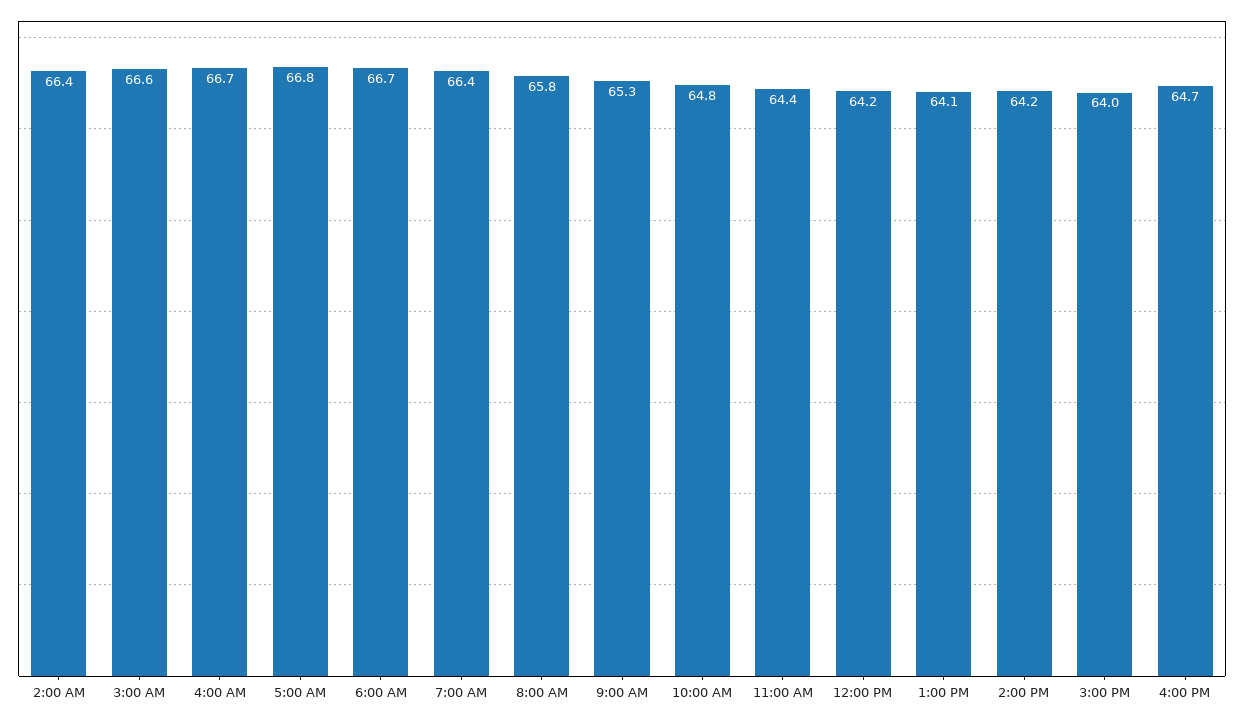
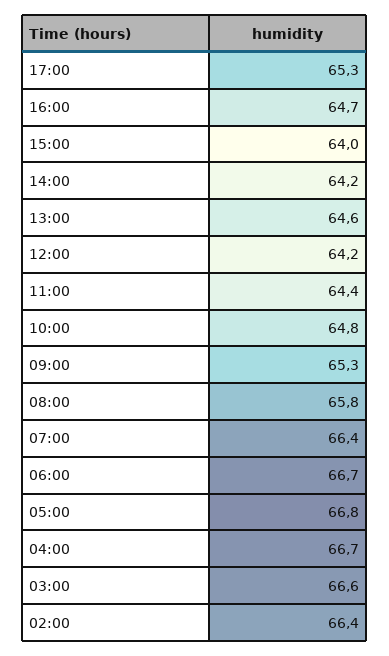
1:00 PM: 64.1 -> 64.6
17:00: none -> 65.3

